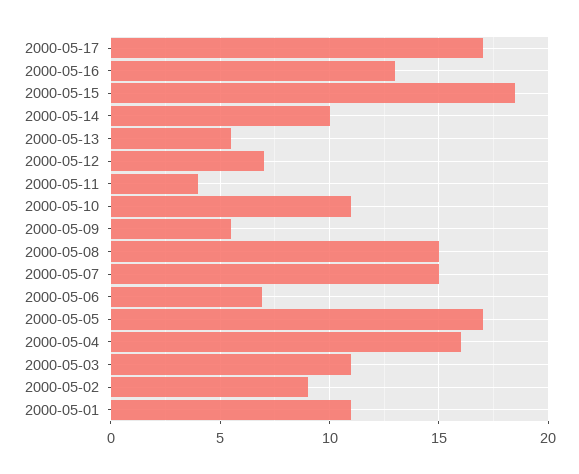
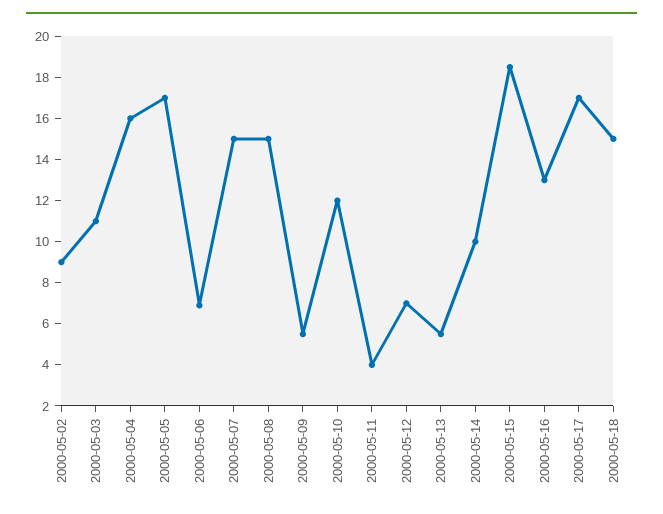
2000-05-10: 11 -> 12
2000-05-01: 11 -> none
2000-05-18: none -> 15

